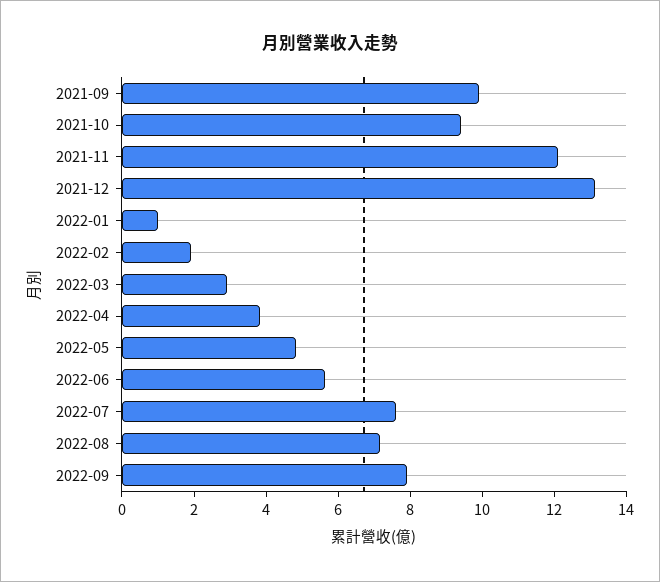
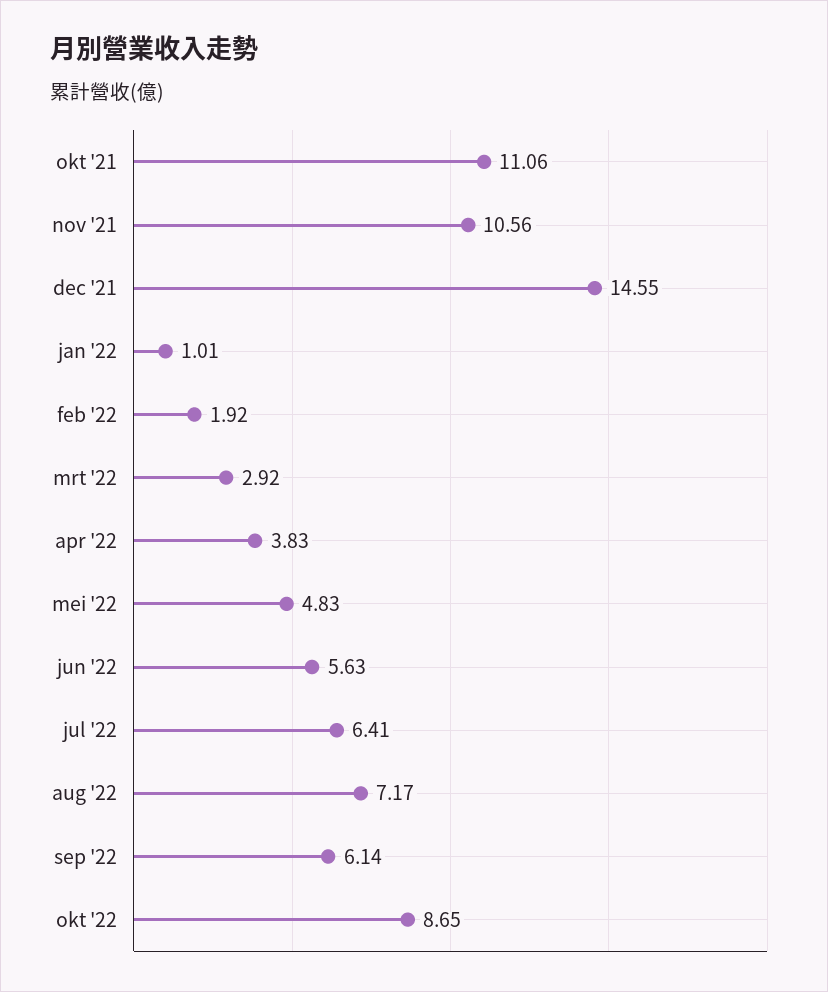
2021-09: 10 -> none
2021-10: 9.5 -> 11.06
2021-11: 12 -> 10.56
2021-12: 13 -> 14.55
2022-07: 7.5 -> 6.41
2022-09: 8 -> 6.14
okt '22: none -> 8.65

